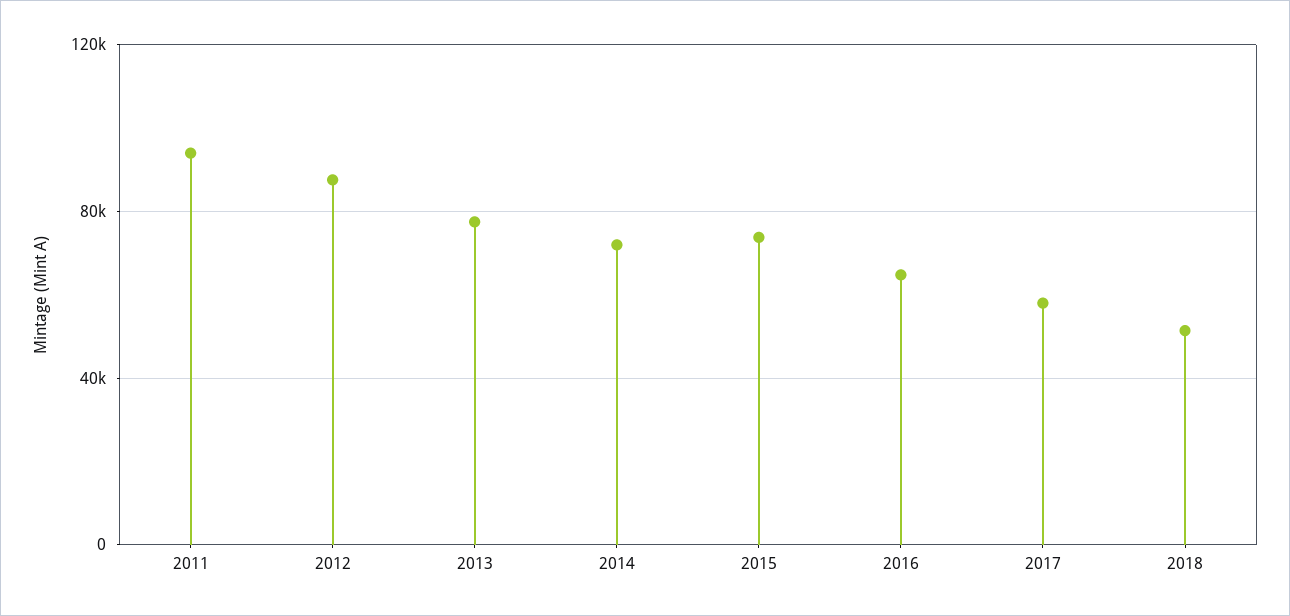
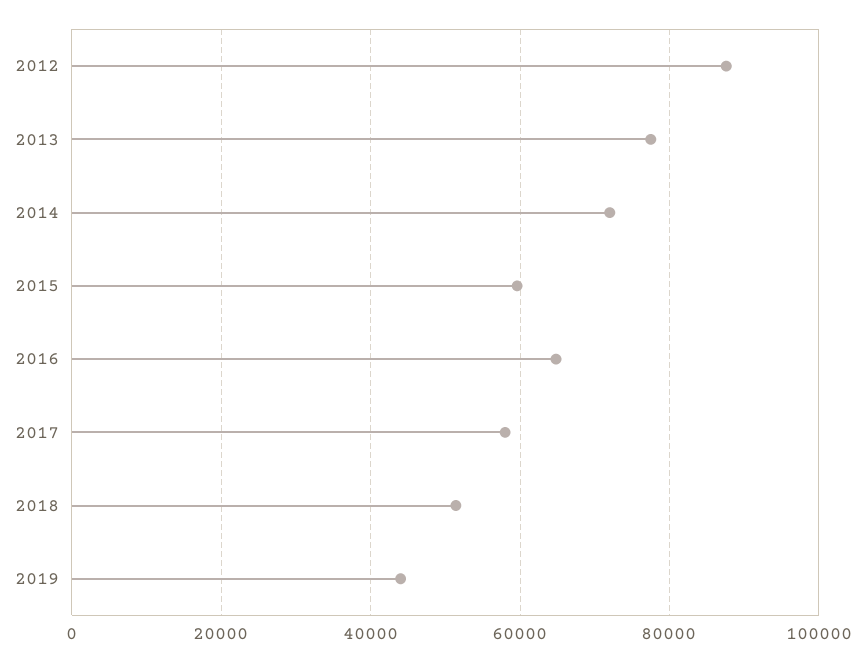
2011: 95000 -> none
2015: 75000 -> 60000
2019: none -> 44000

